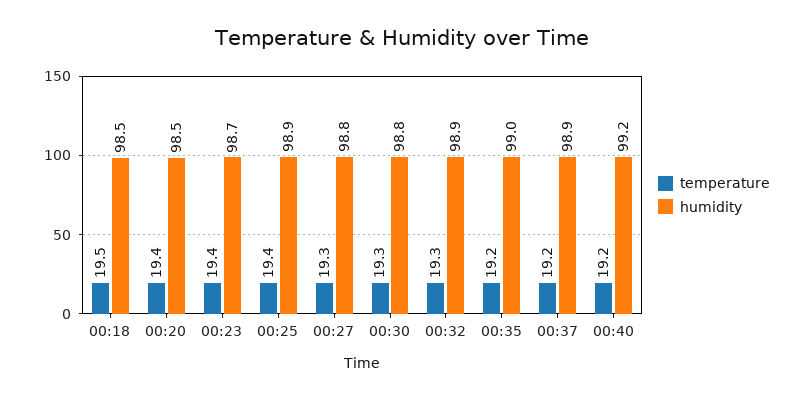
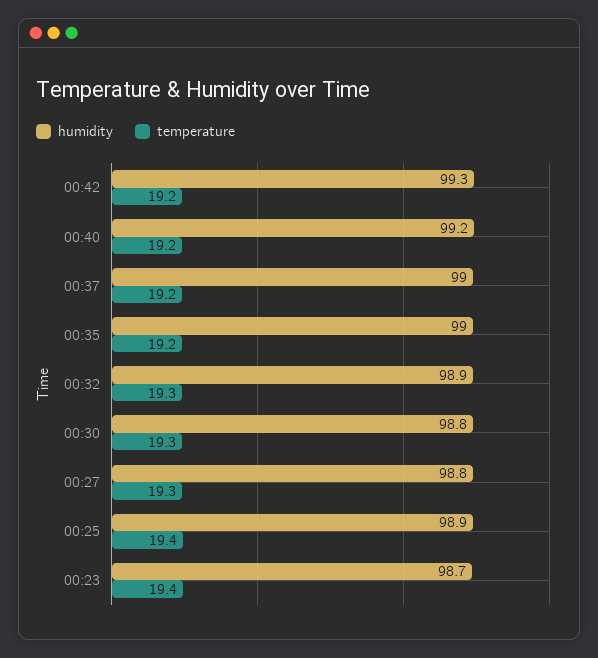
temperature, 00:18: 19.5 -> none
humidity, 00:18: 98.5 -> none
temperature, 00:20: 19.4 -> none
humidity, 00:20: 98.5 -> none
humidity, 00:37: 98.9 -> 99
humidity, 00:42: none -> 99.3
temperature, 00:42: none -> 19.2

